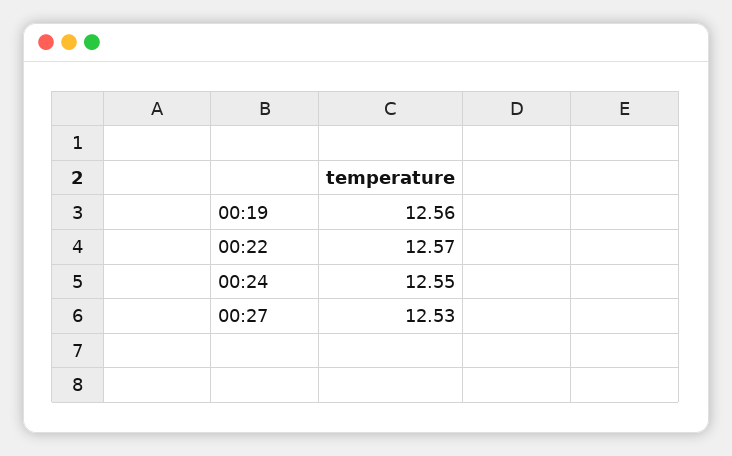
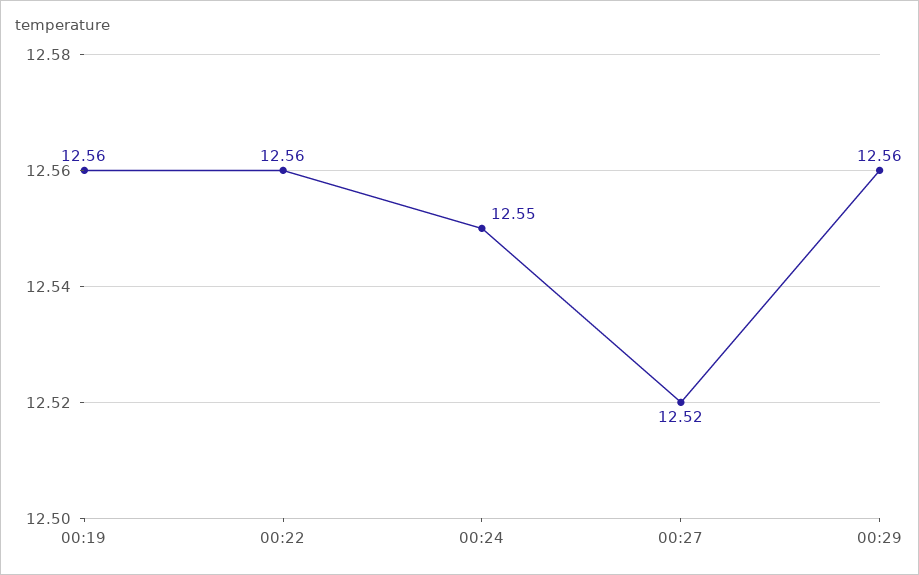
00:22: 12.57 -> 12.56
00:27: 12.53 -> 12.52
00:29: none -> 12.56

